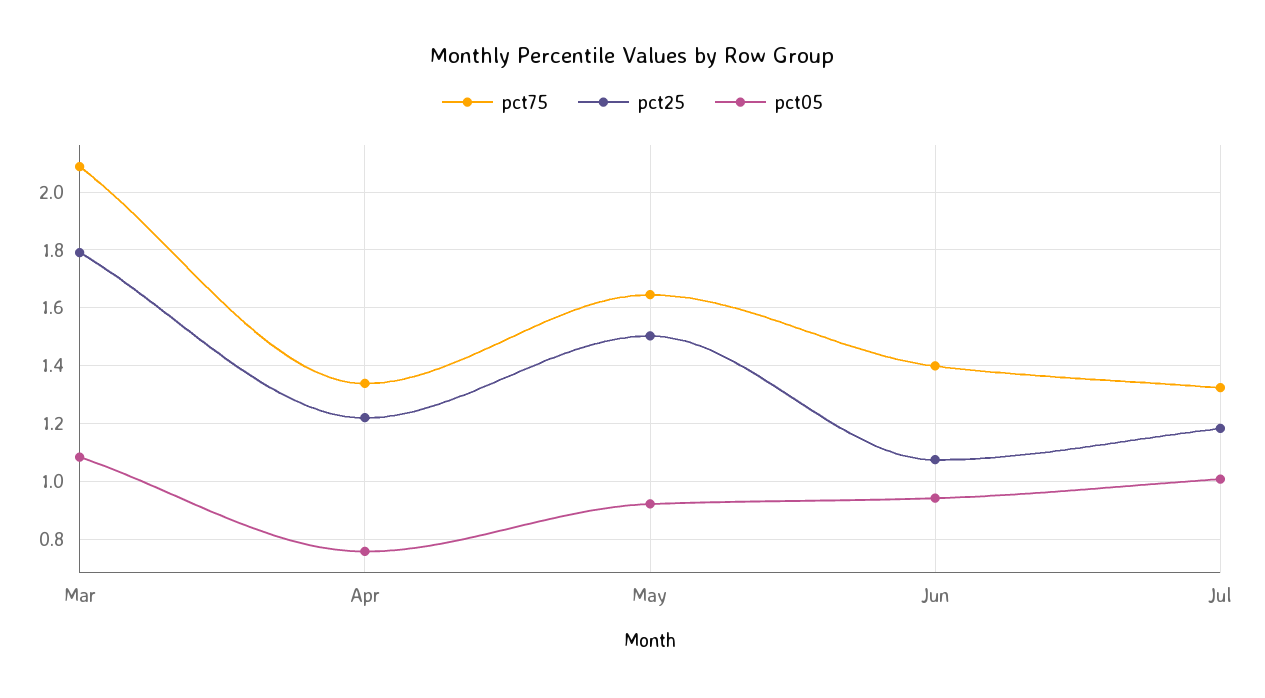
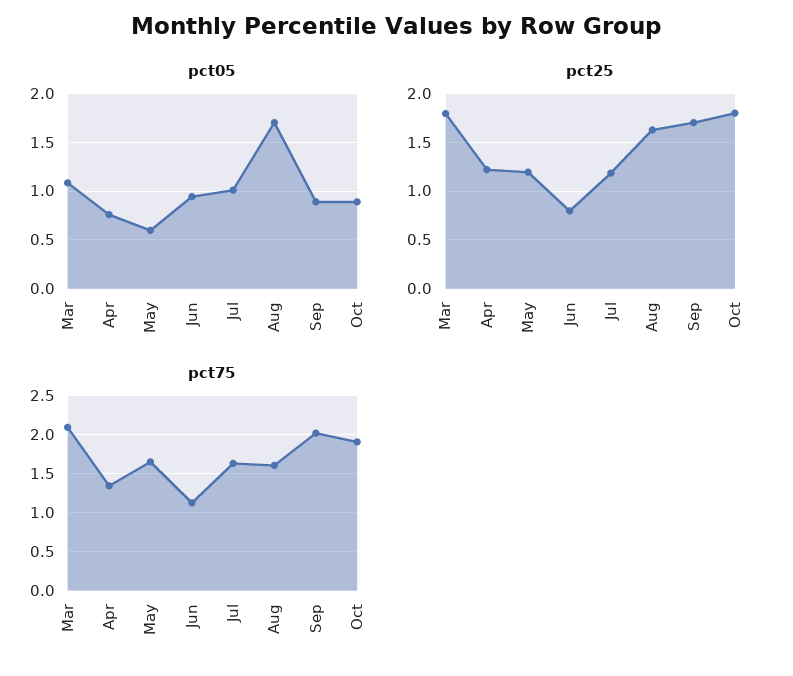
pct25, May: 1.5 -> 1.2
pct05, May: 0.925 -> 0.6
pct75, Jun: 1.4 -> 1.1
pct25, Jun: 1.075 -> 0.8
pct75, Jul: 1.325 -> 1.6
pct05, Aug: none -> 1.7
pct05, Sep: none -> 0.9
pct05, Oct: none -> 0.9
pct25, Aug: none -> 1.6
pct25, Sep: none -> 1.7
pct25, Oct: none -> 1.8
pct75, Aug: none -> 1.6
pct75, Sep: none -> 2
pct75, Oct: none -> 1.9

